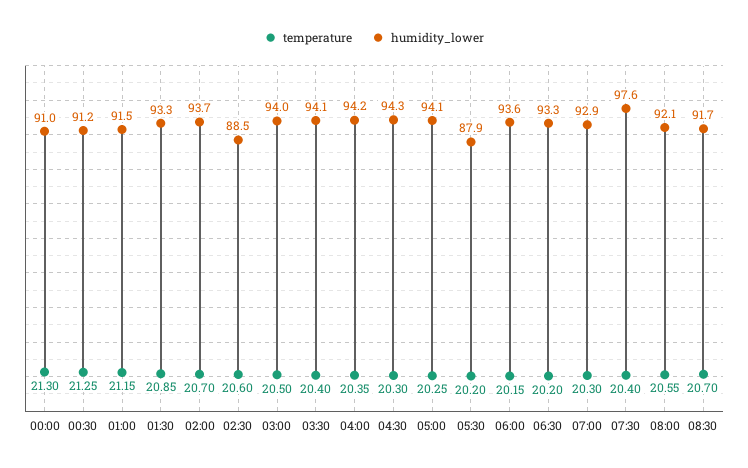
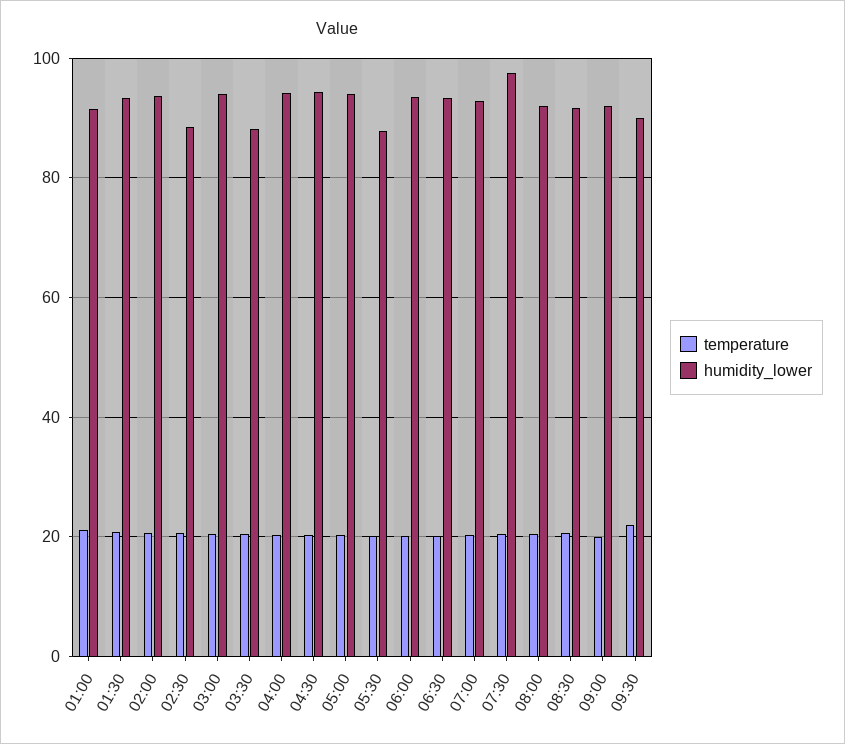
temperature, 00:00: 21.3 -> none
humidity_lower, 00:00: 91 -> none
temperature, 00:30: 21.25 -> none
humidity_lower, 00:30: 91.2 -> none
humidity_lower, 03:30: 94.1 -> 88
temperature, 09:00: none -> 20
humidity_lower, 09:00: none -> 92
temperature, 09:30: none -> 22
humidity_lower, 09:30: none -> 90

